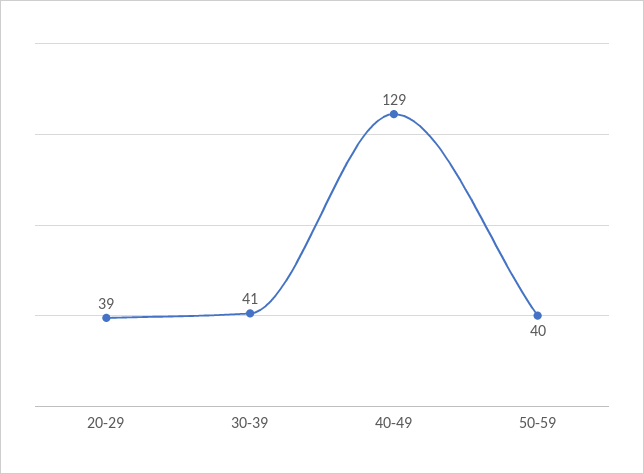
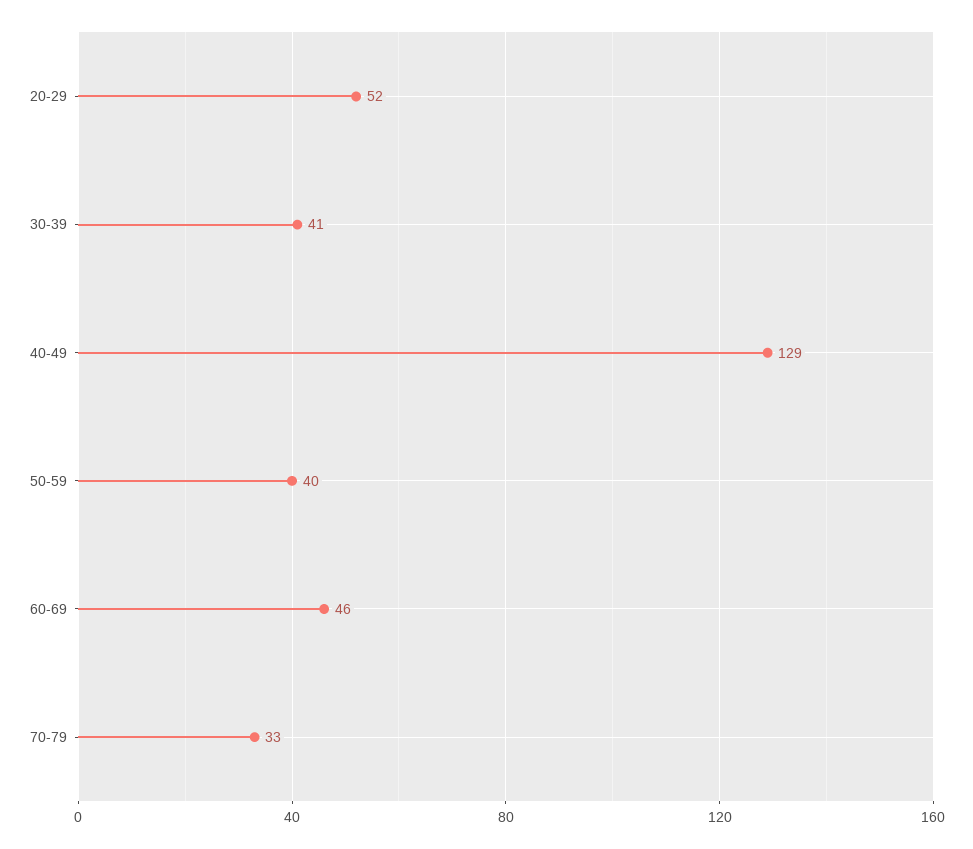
20-29: 39 -> 52
60-69: none -> 46
70-79: none -> 33

